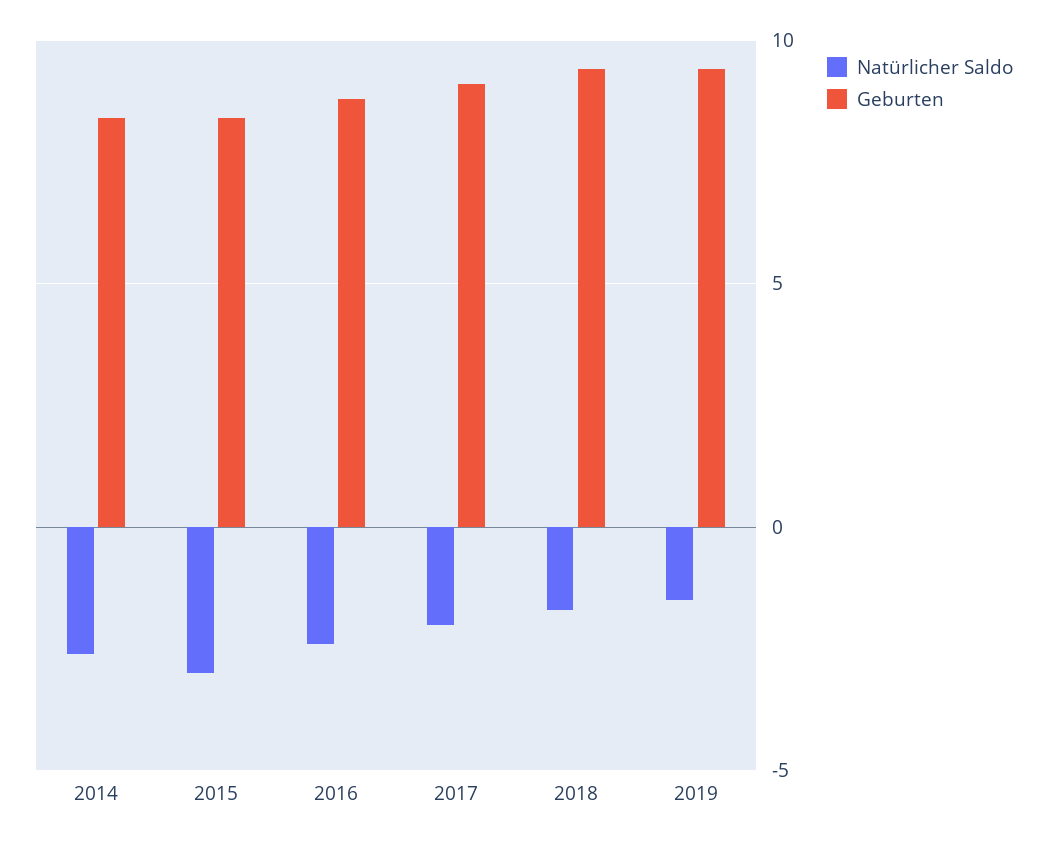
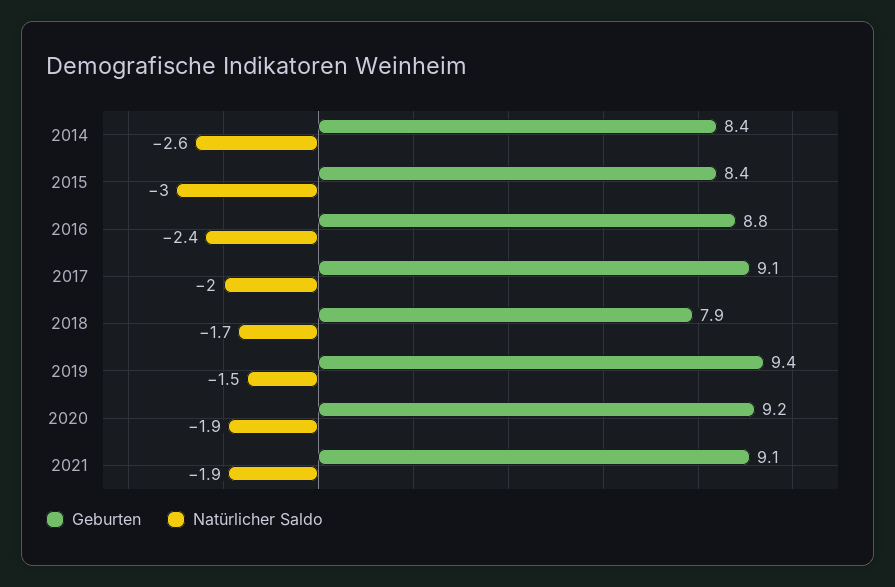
Geburten, 2018: 9.5 -> 7.9
Geburten, 2020: none -> 9.2
Natürlicher Saldo, 2020: none -> -1.9
Geburten, 2021: none -> 9.1
Natürlicher Saldo, 2021: none -> -1.9

